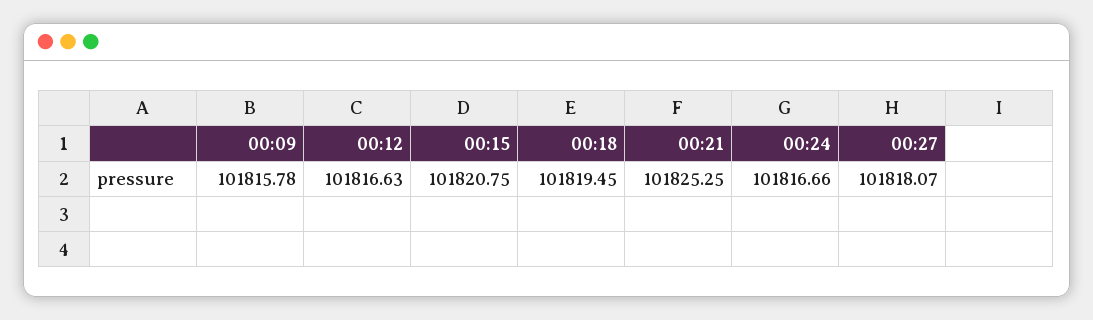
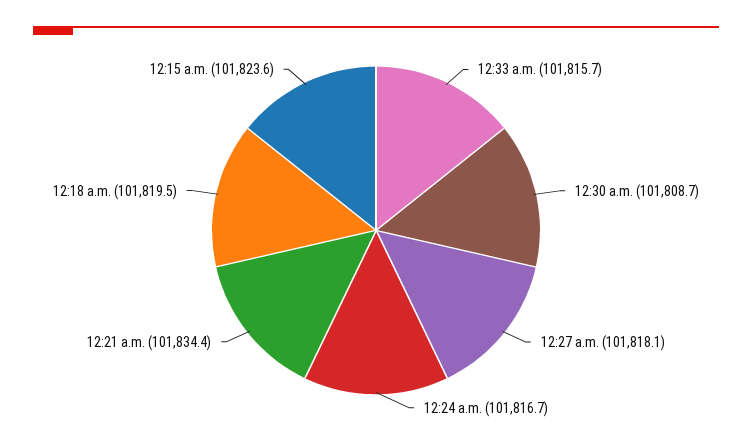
00:09: 101815.78 -> none
00:12: 101816.63 -> none
00:15: 101820.75 -> 101823.6
00:21: 101825.25 -> 101834.4
12:33 a.m.: none -> 101815.7
12:30 a.m.: none -> 101808.7

